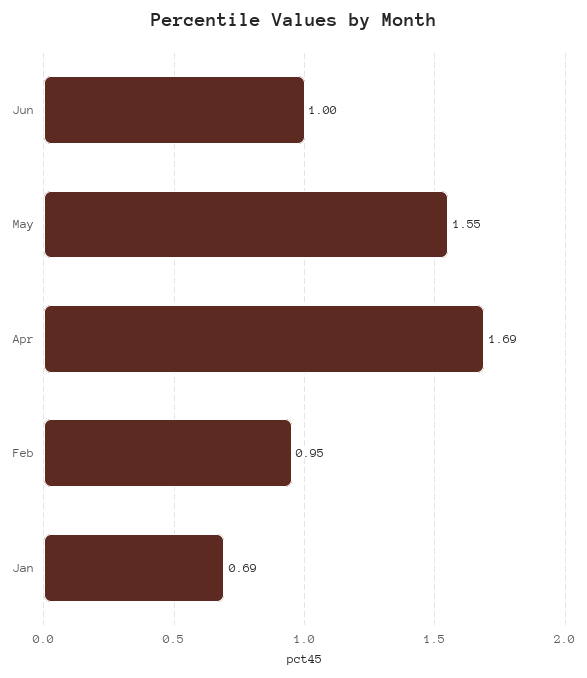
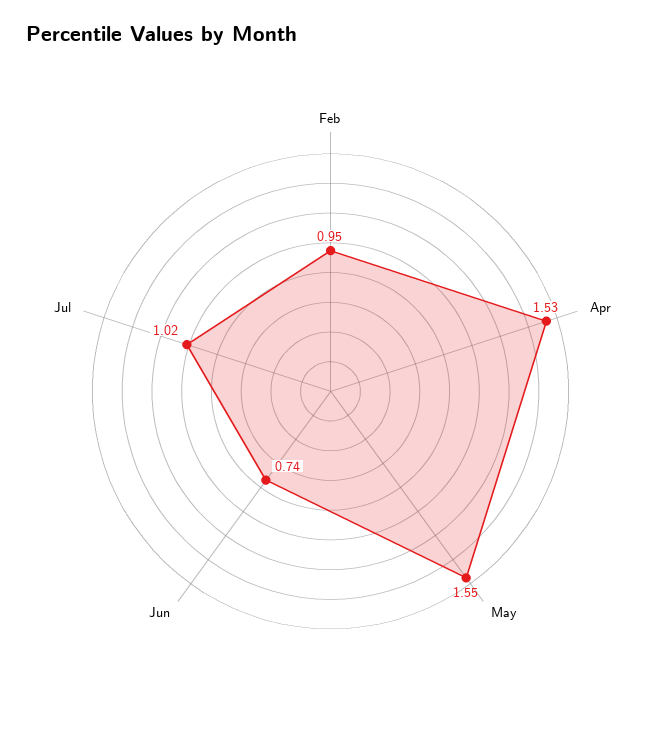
Jun: 1 -> 0.74
Apr: 1.69 -> 1.53
Jan: 0.69 -> none
Jul: none -> 1.02

